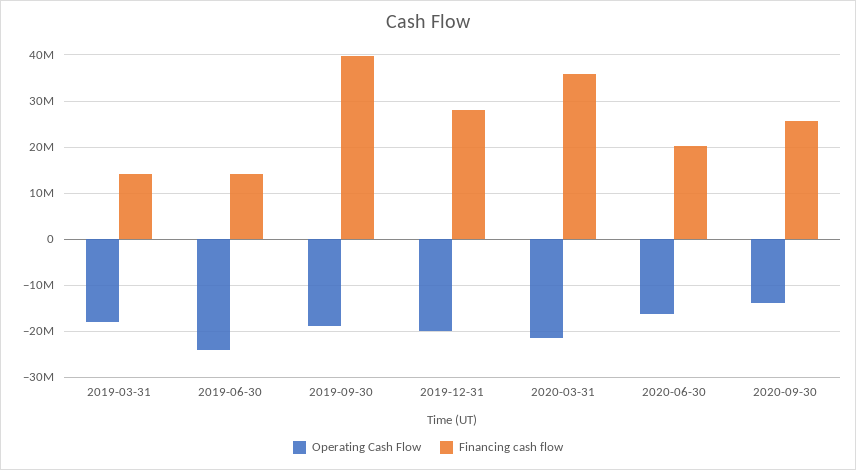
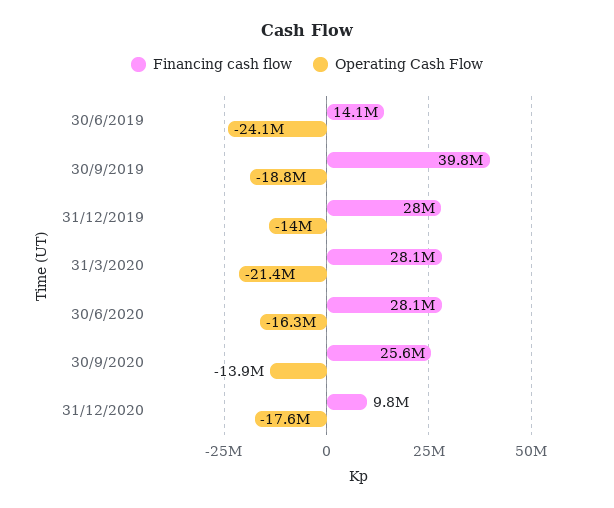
Operating Cash Flow, 2019-03-31: -18000000 -> none
Financing cash flow, 2019-03-31: 14000000 -> none
Operating Cash Flow, 2019-12-31: -20000000 -> -14000000
Financing cash flow, 2020-03-31: 36000000 -> 28100000
Financing cash flow, 2020-06-30: 20000000 -> 28100000
Financing cash flow, 31/12/2020: none -> 9800000
Operating Cash Flow, 31/12/2020: none -> -17600000

